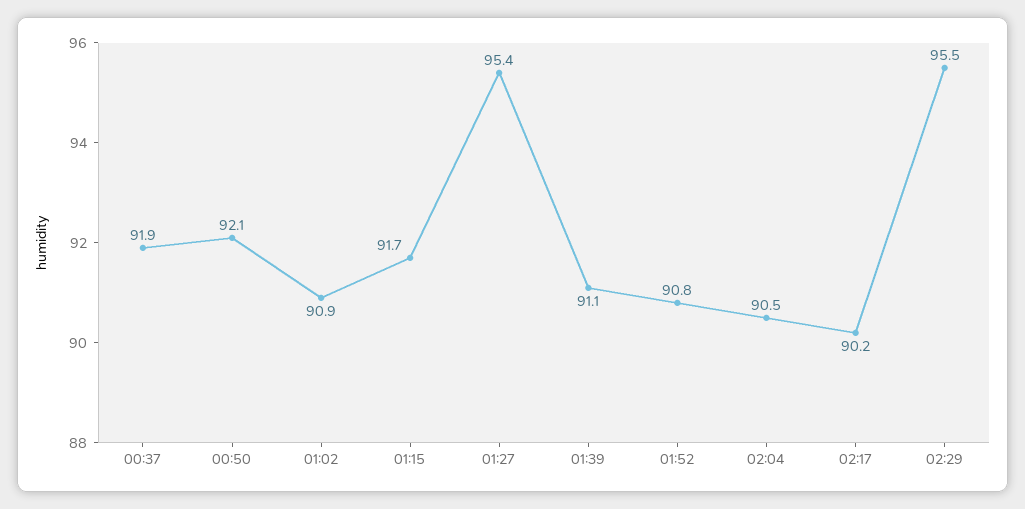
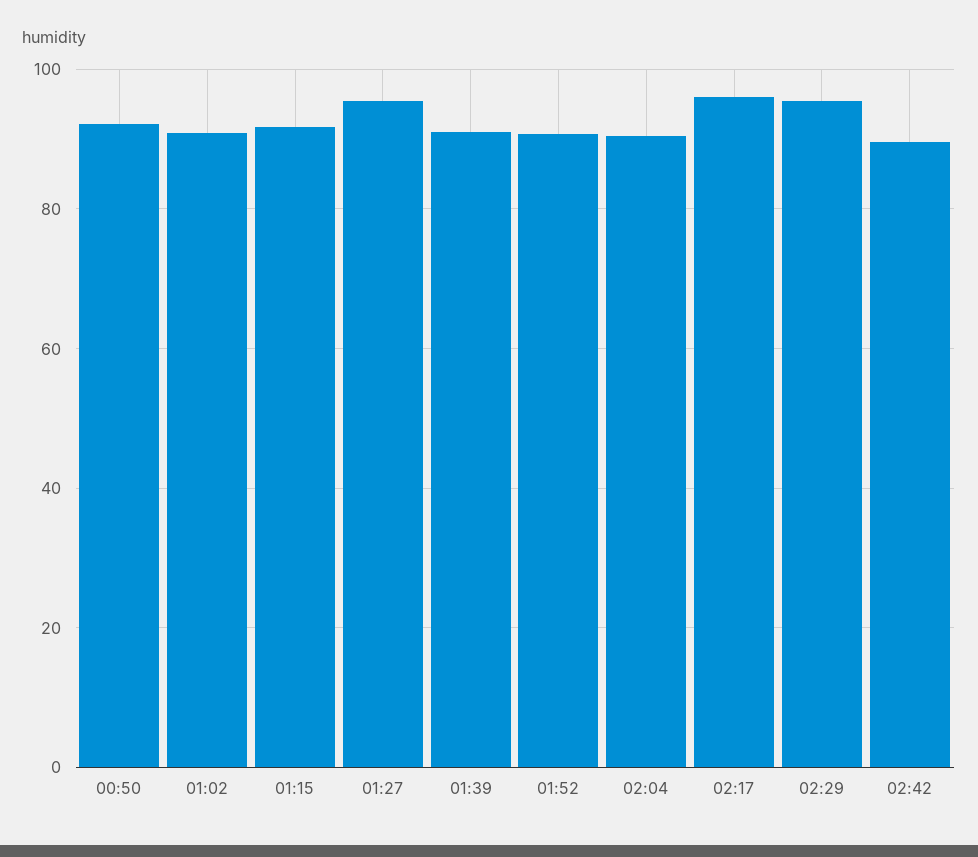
00:37: 91.9 -> none
02:17: 90.2 -> 96
02:42: none -> 90

